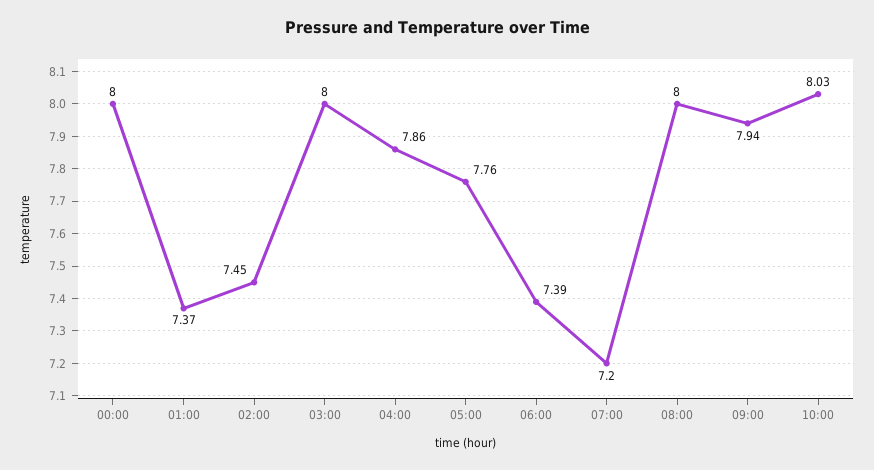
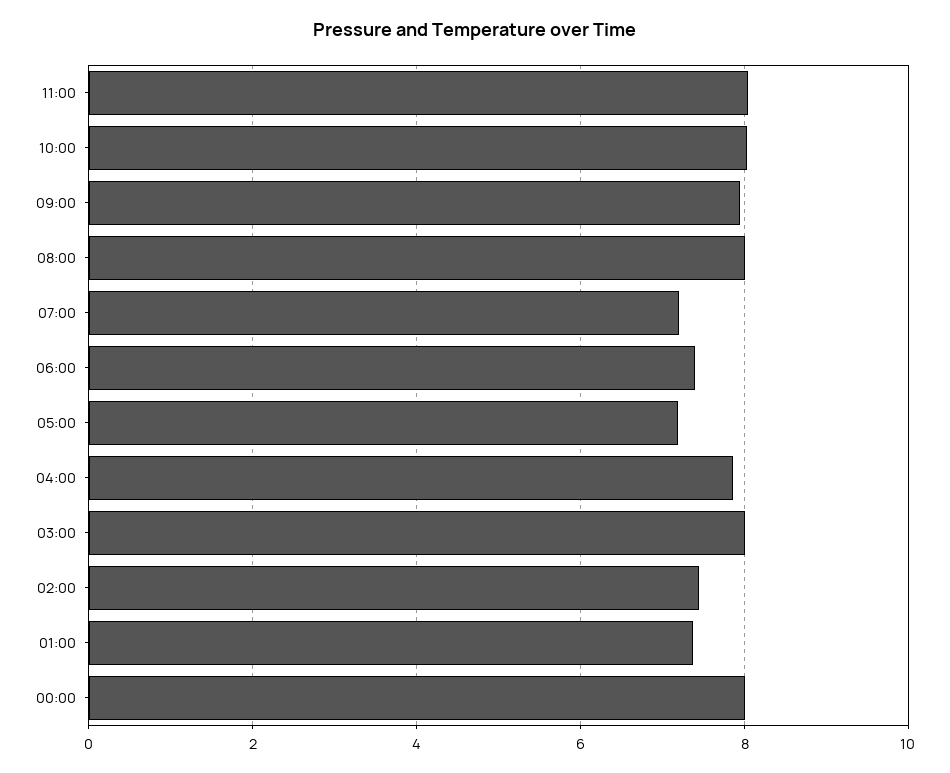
05:00: 7.76 -> 7.2
11:00: none -> 8

